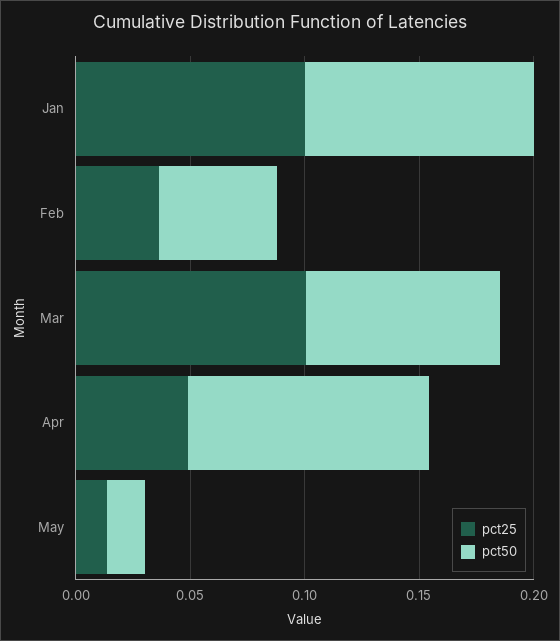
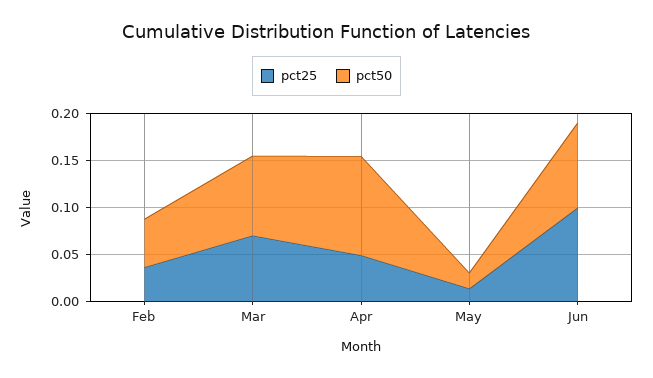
pct25, Jan: 0.1 -> none
pct50, Jan: 0.1 -> none
pct25, Mar: 0.1 -> 0.07
pct25, Jun: none -> 0.1
pct50, Jun: none -> 0.09

